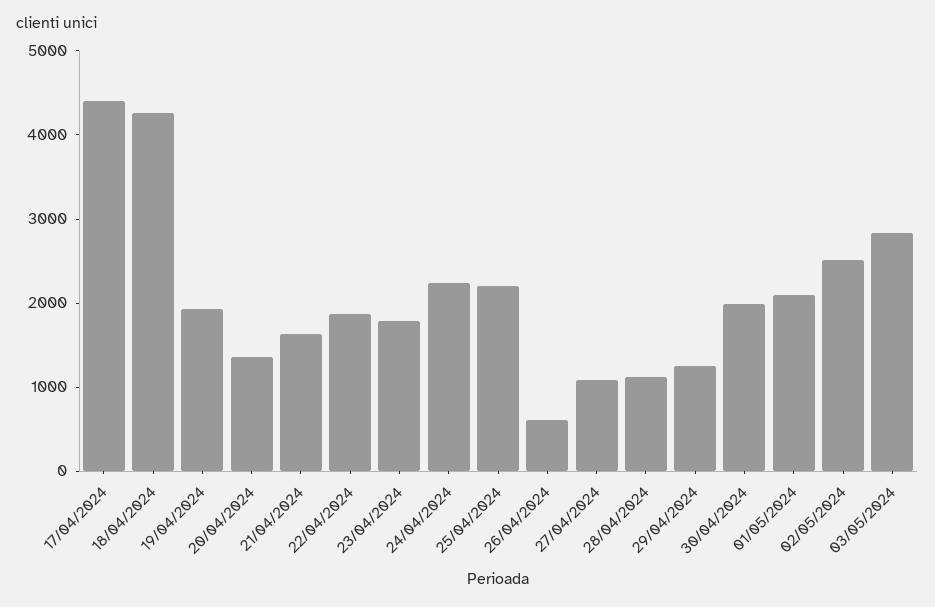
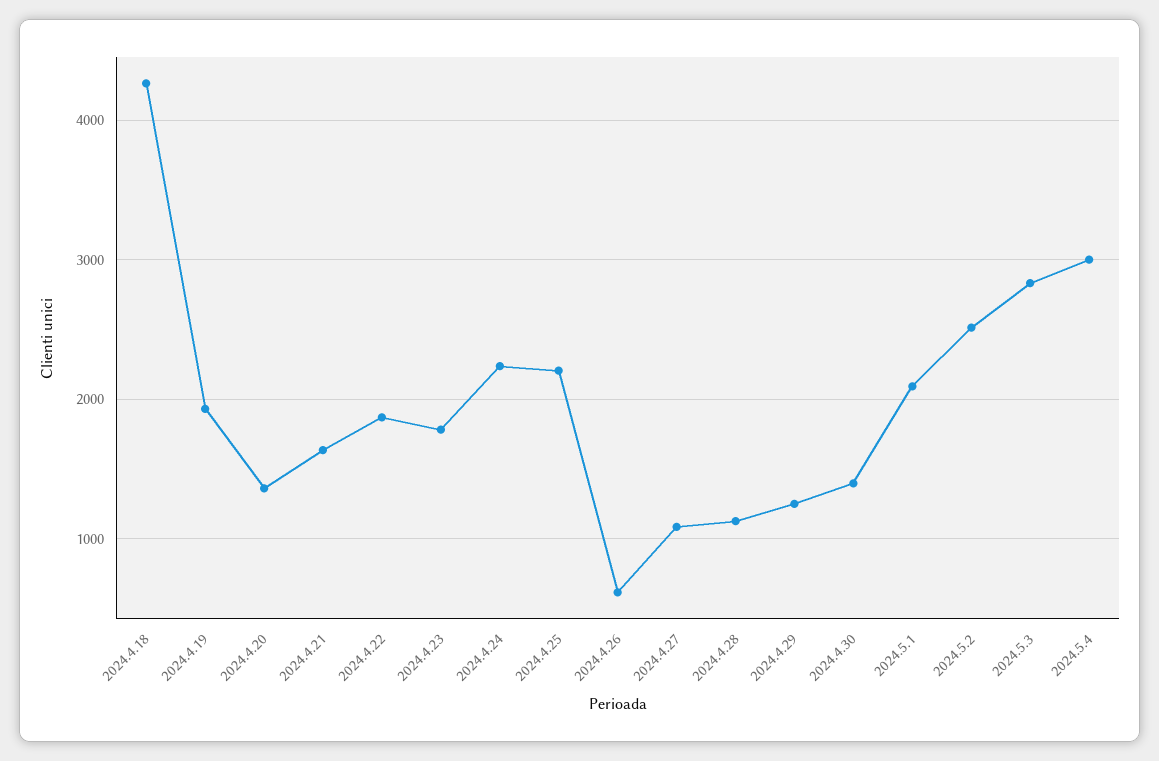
17/04/2024: 4400 -> none
30/04/2024: 2000 -> 1400
2024.5.4: none -> 3000

